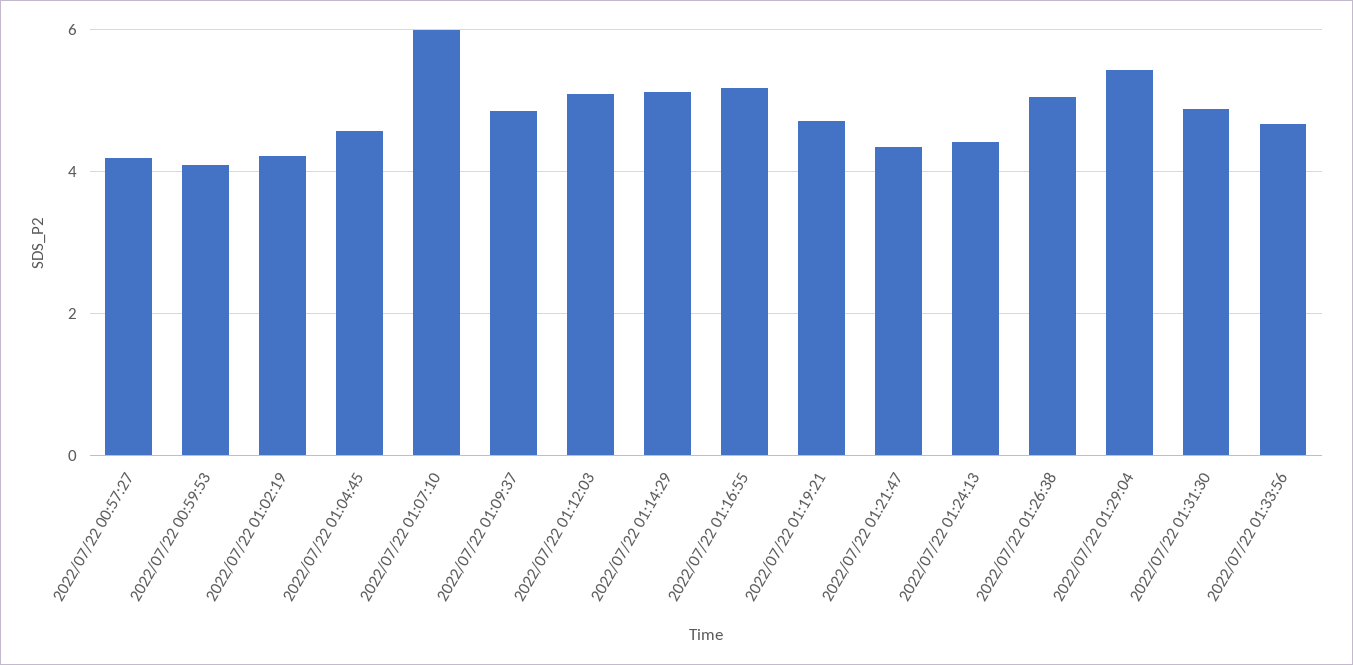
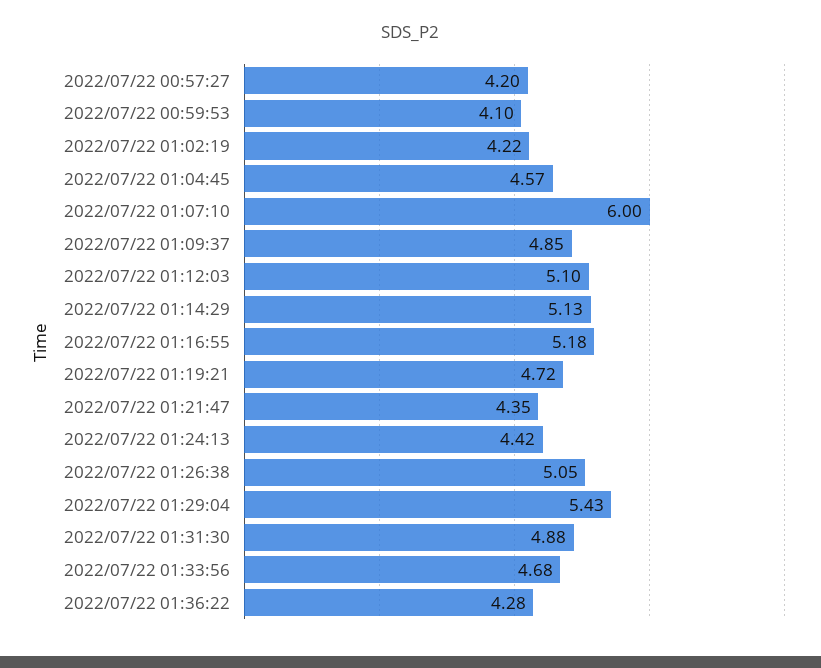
2022/07/22 01:36:22: none -> 4.28

